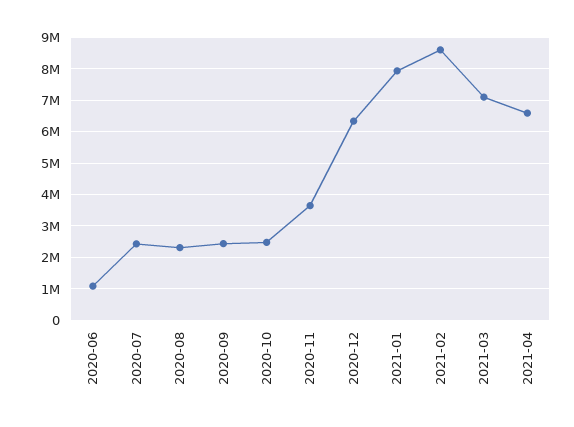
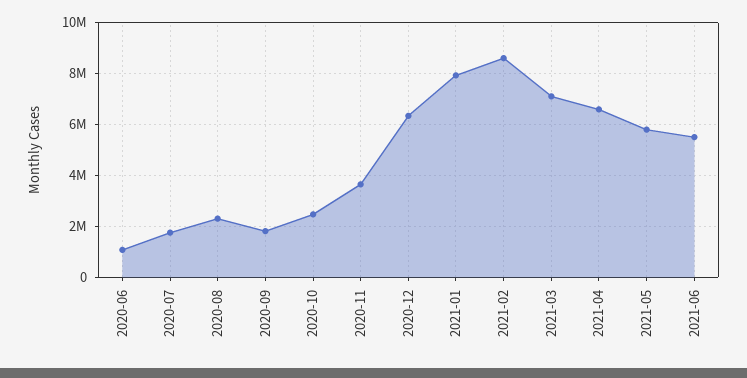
2020-07: 2400000 -> 1750000
2020-09: 2400000 -> 1750000
2021-05: none -> 5750000
2021-06: none -> 5500000

